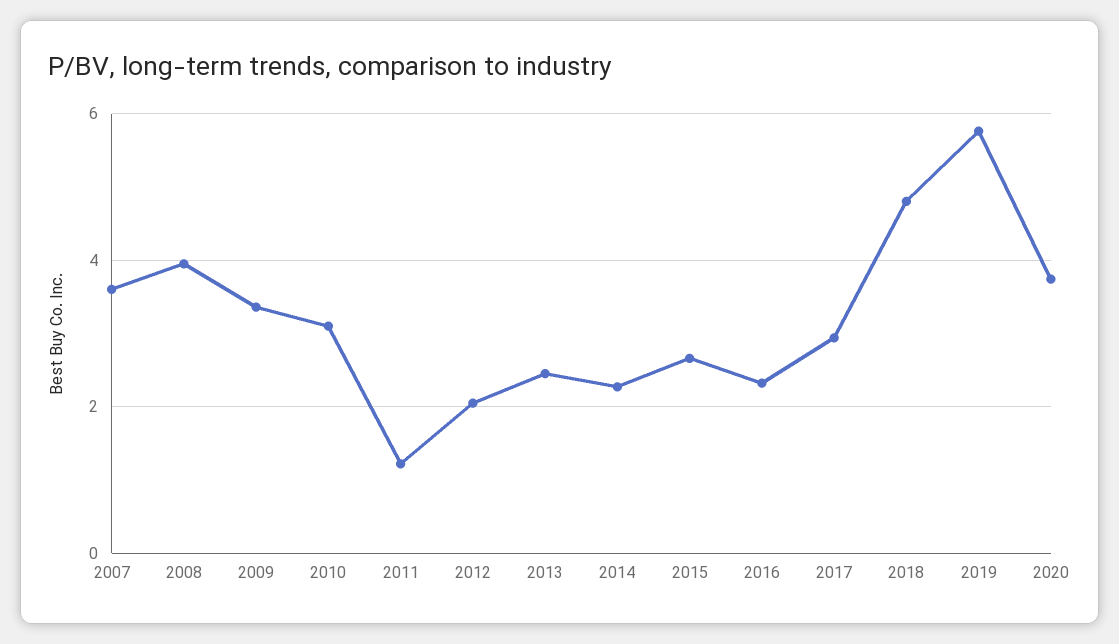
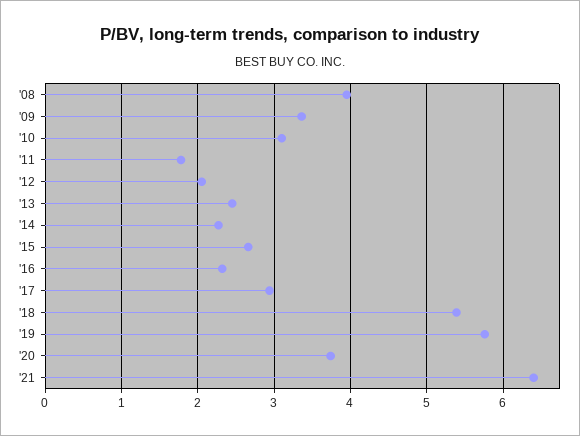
2007: 3.6 -> none
2011: 1.2 -> 1.8
2018: 4.8 -> 5.4
'21: none -> 6.4

